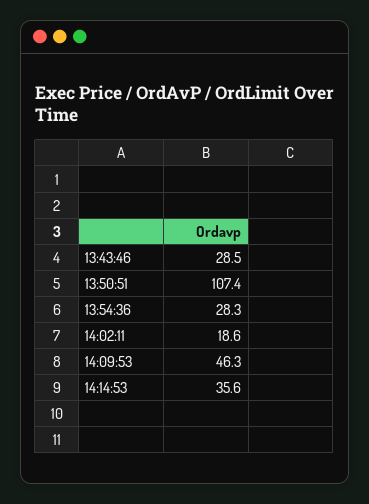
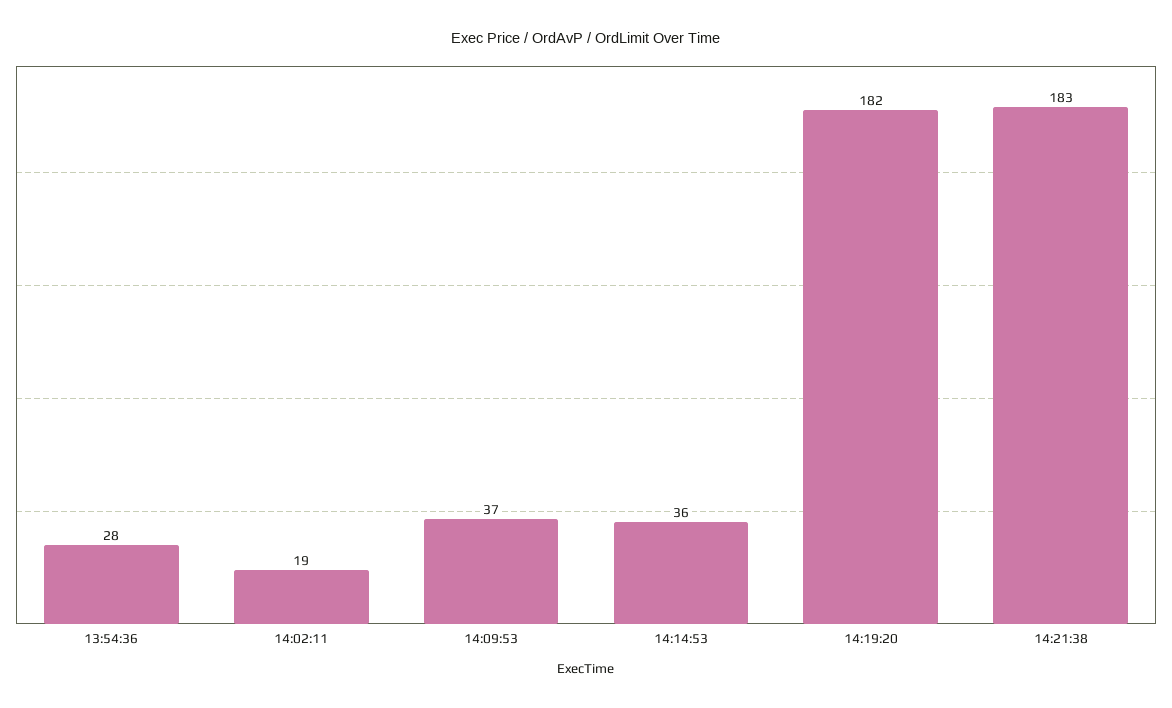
13:43:46: 28.5 -> none
13:50:51: 107.4 -> none
14:09:53: 46.3 -> 37
14:19:20: none -> 182
14:21:38: none -> 183

